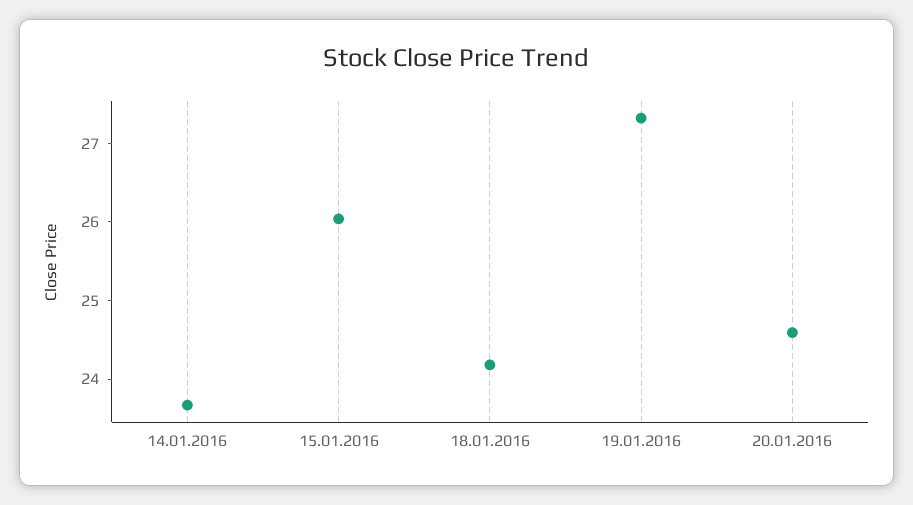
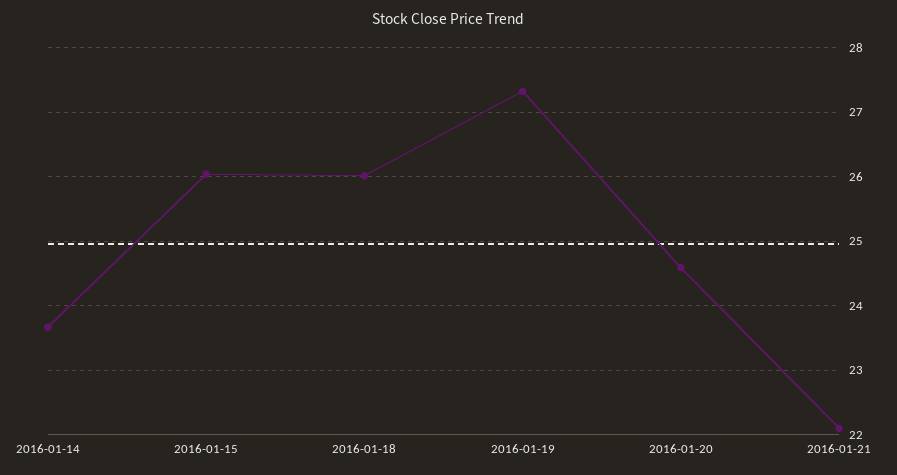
18.01.2016: 24.2 -> 26
2016-01-21: none -> 22.1

